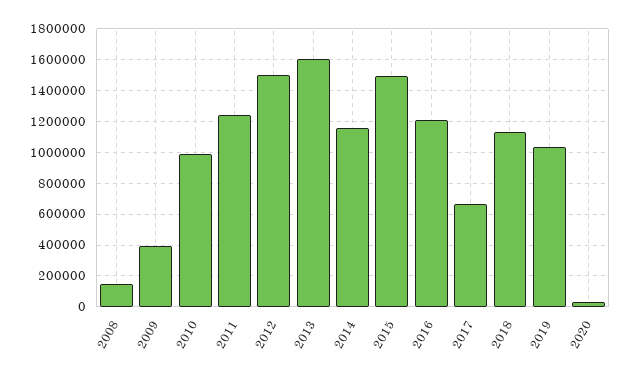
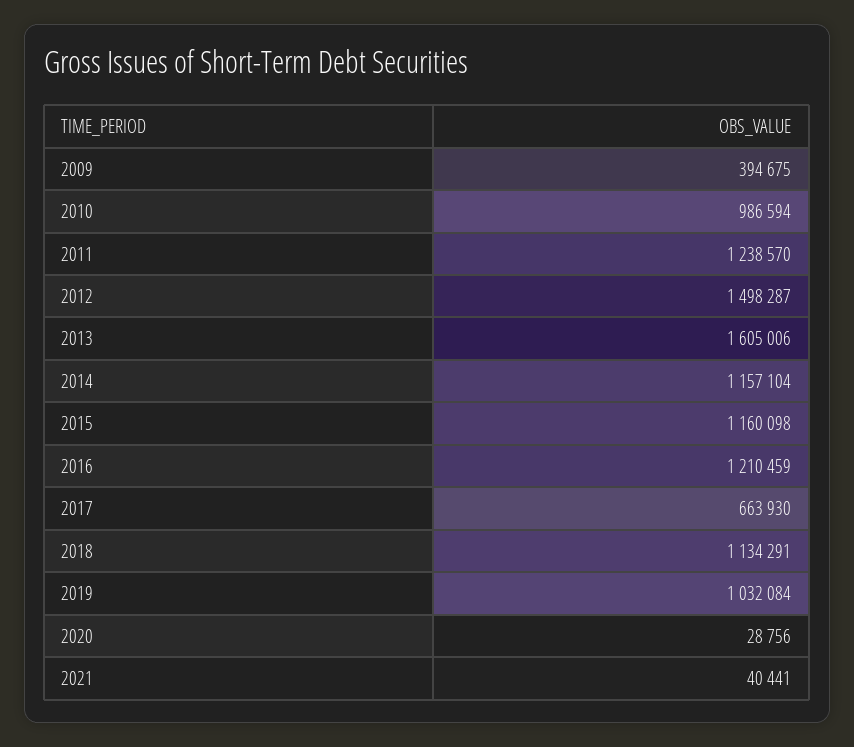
2008: 150000 -> none
2015: 1500000 -> 1160098
2021: none -> 40441

